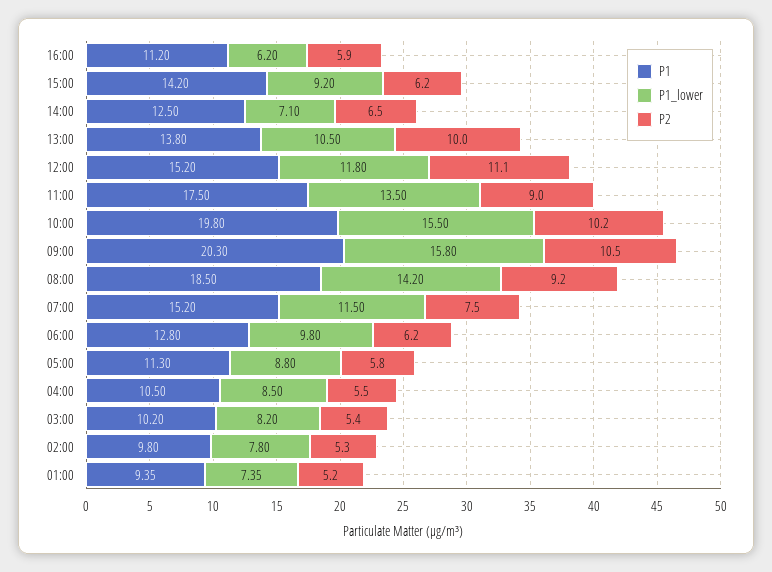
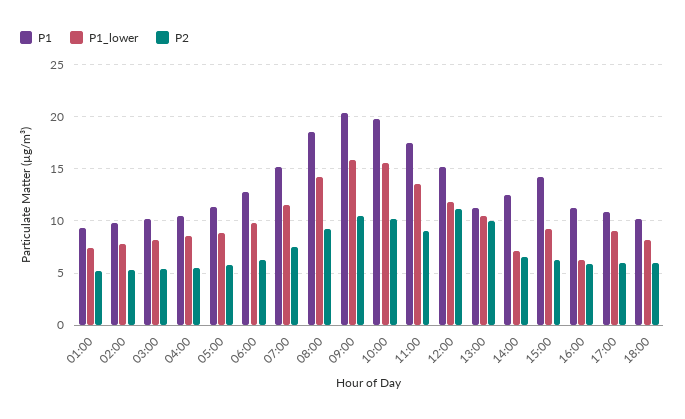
P1, 13:00: 13.8 -> 11
P1, 17:00: none -> 11
P1_lower, 17:00: none -> 9
P2, 17:00: none -> 6
P1, 18:00: none -> 10
P1_lower, 18:00: none -> 8
P2, 18:00: none -> 6

